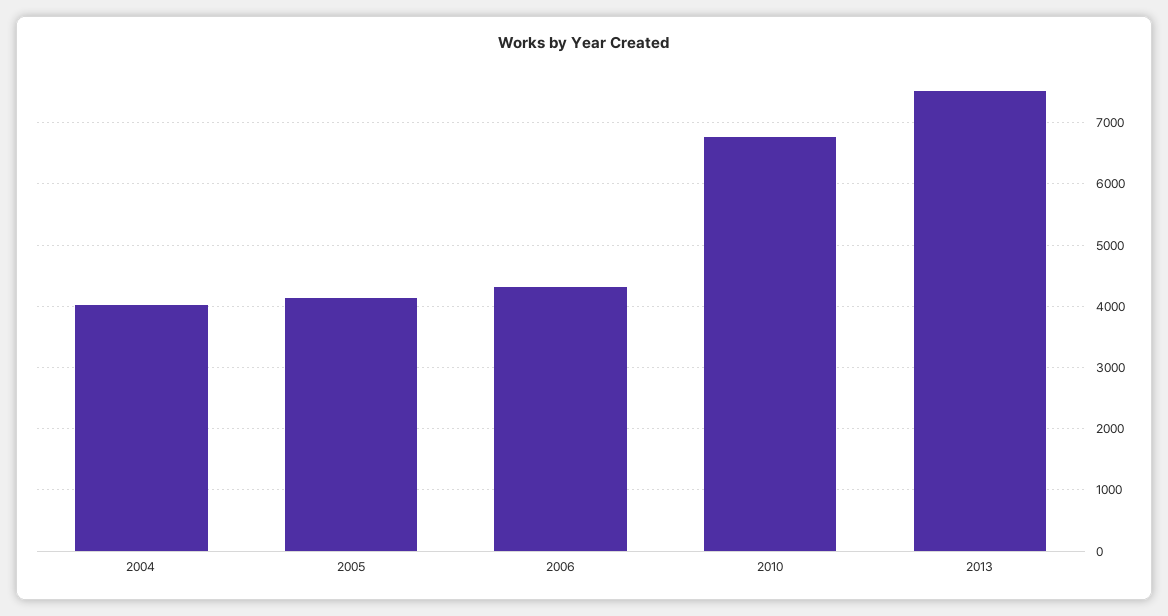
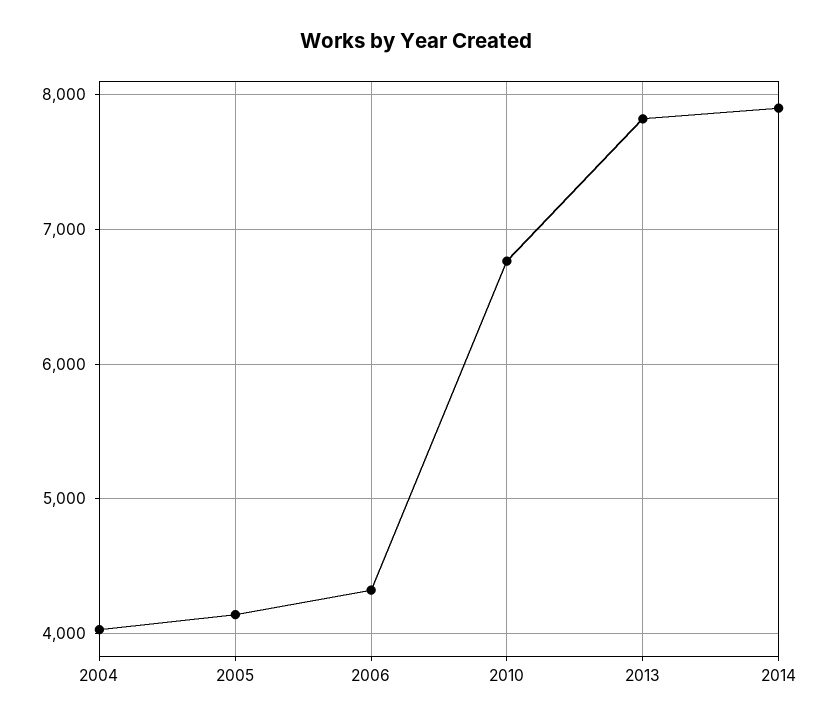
2013: 7500 -> 7800
2014: none -> 7900

